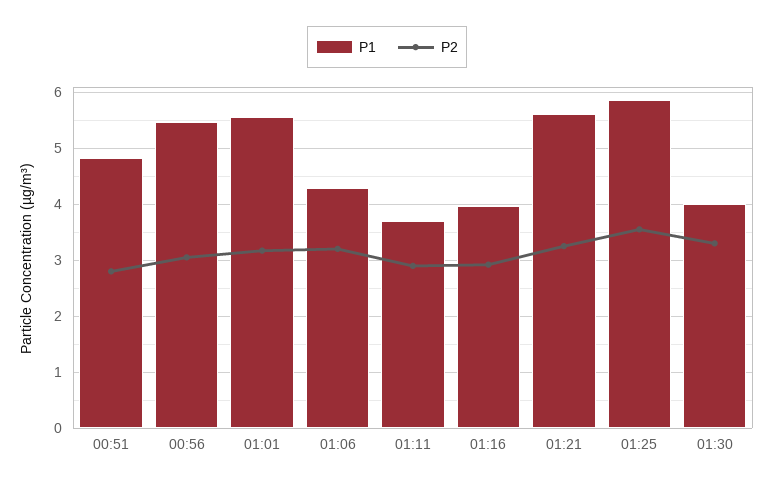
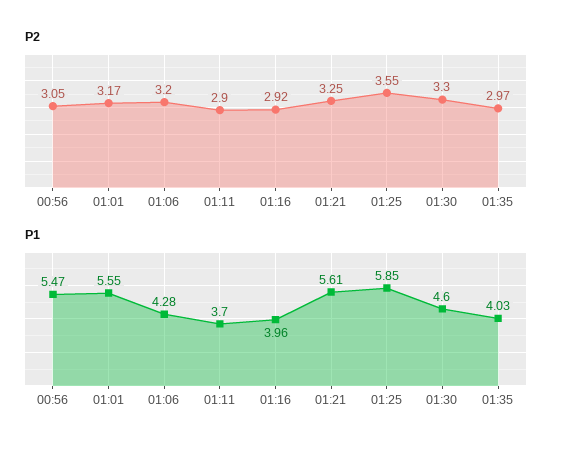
P1, 00:51: 4.8 -> none
P2, 00:51: 2.8 -> none
P1, 01:30: 4 -> 4.6
P2, 01:35: none -> 2.97
P1, 01:35: none -> 4.03

